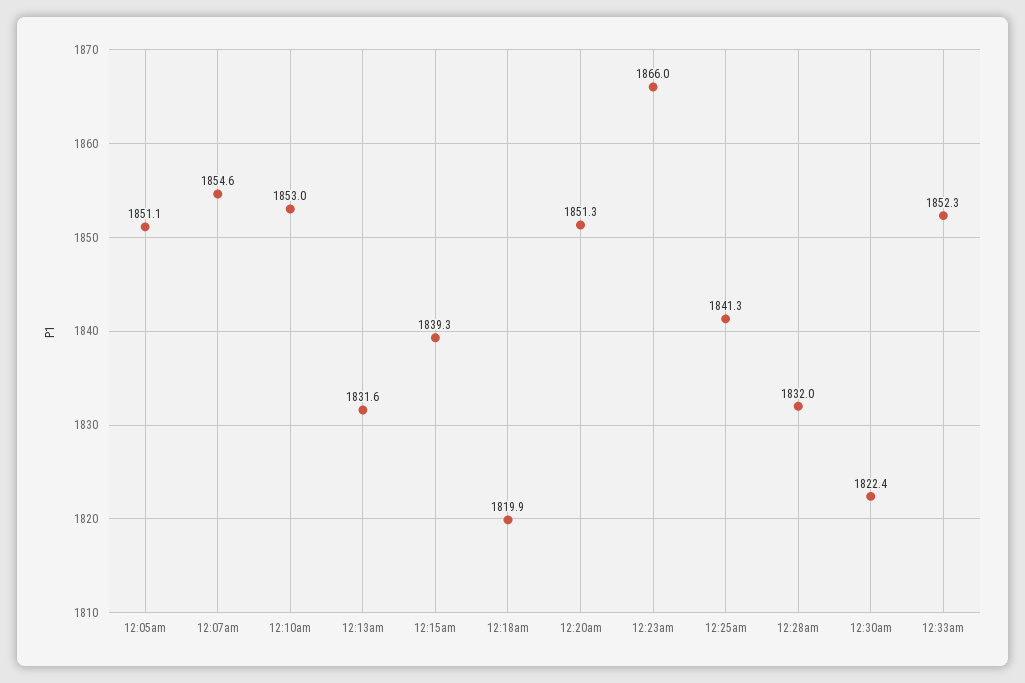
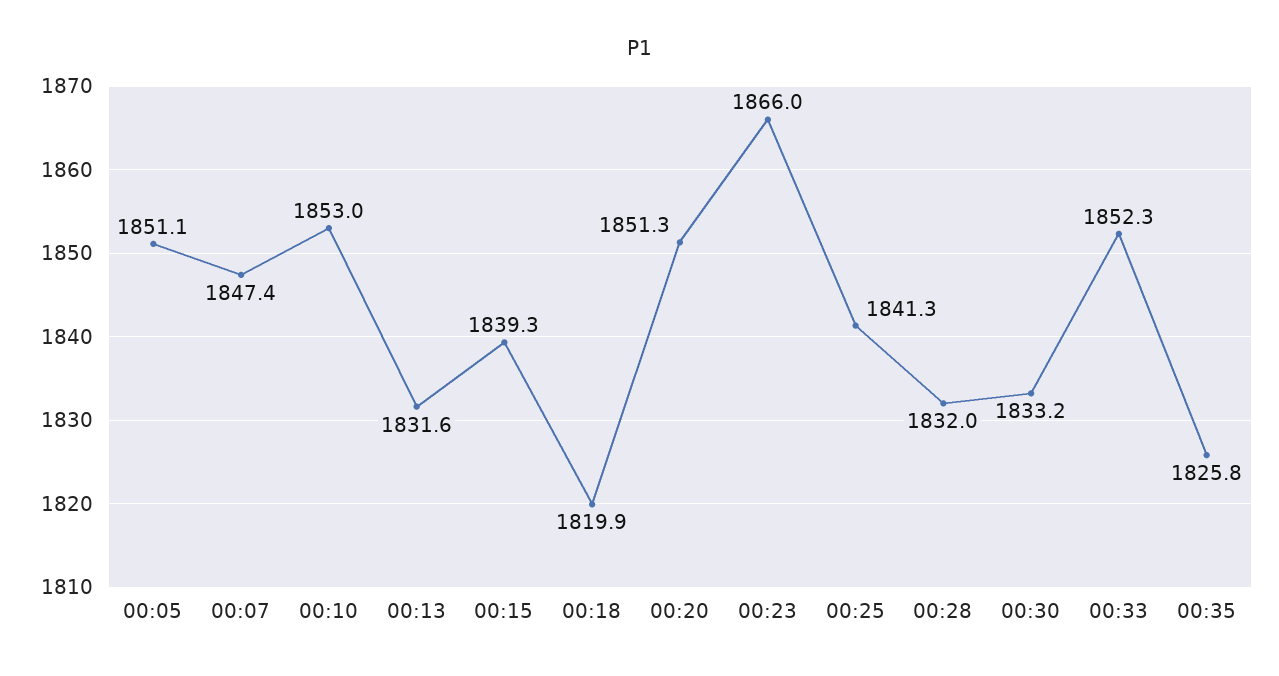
12:07am: 1854.6 -> 1847.4
12:30am: 1822.4 -> 1833.2
00:35: none -> 1825.8

